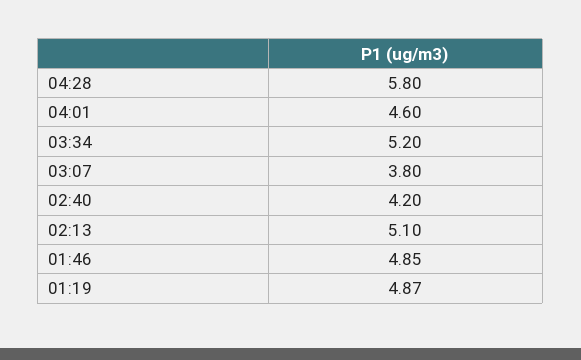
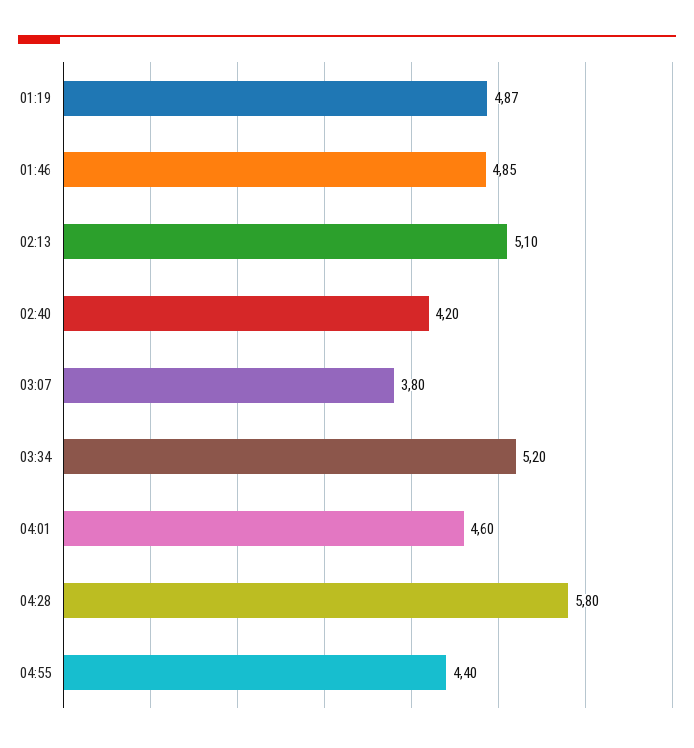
04:55: none -> 4.4

